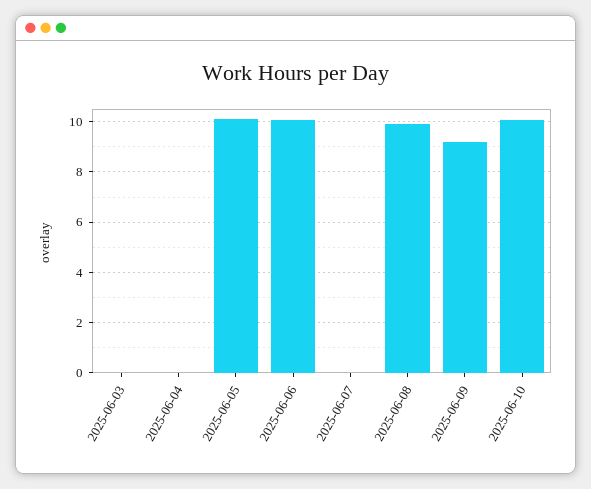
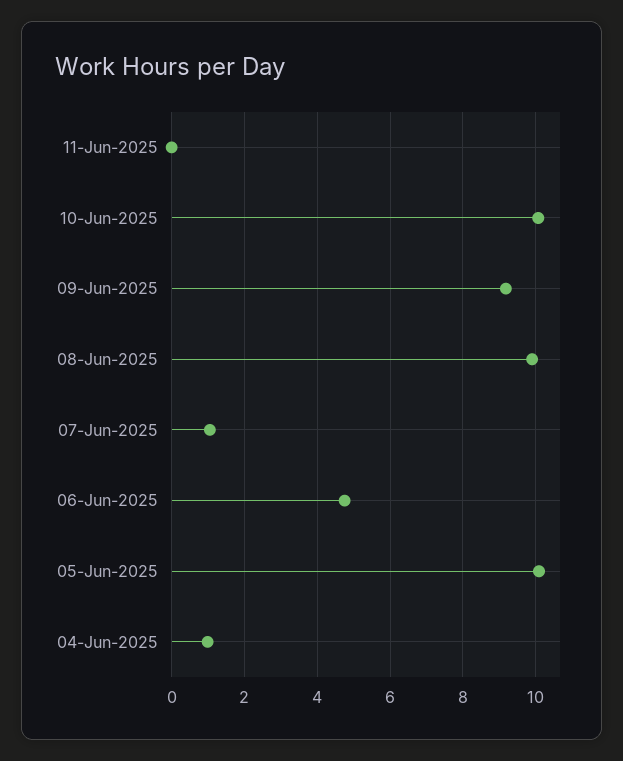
2025-06-03: 0 -> none
2025-06-04: 0 -> 1
2025-06-06: 10 -> 4.8
2025-06-07: 0 -> 1
11-Jun-2025: none -> 0

